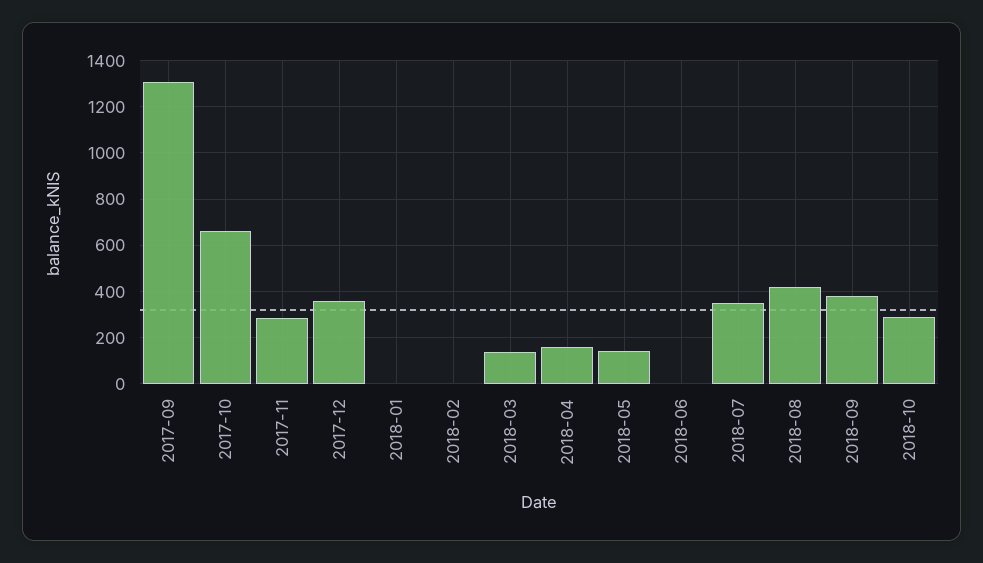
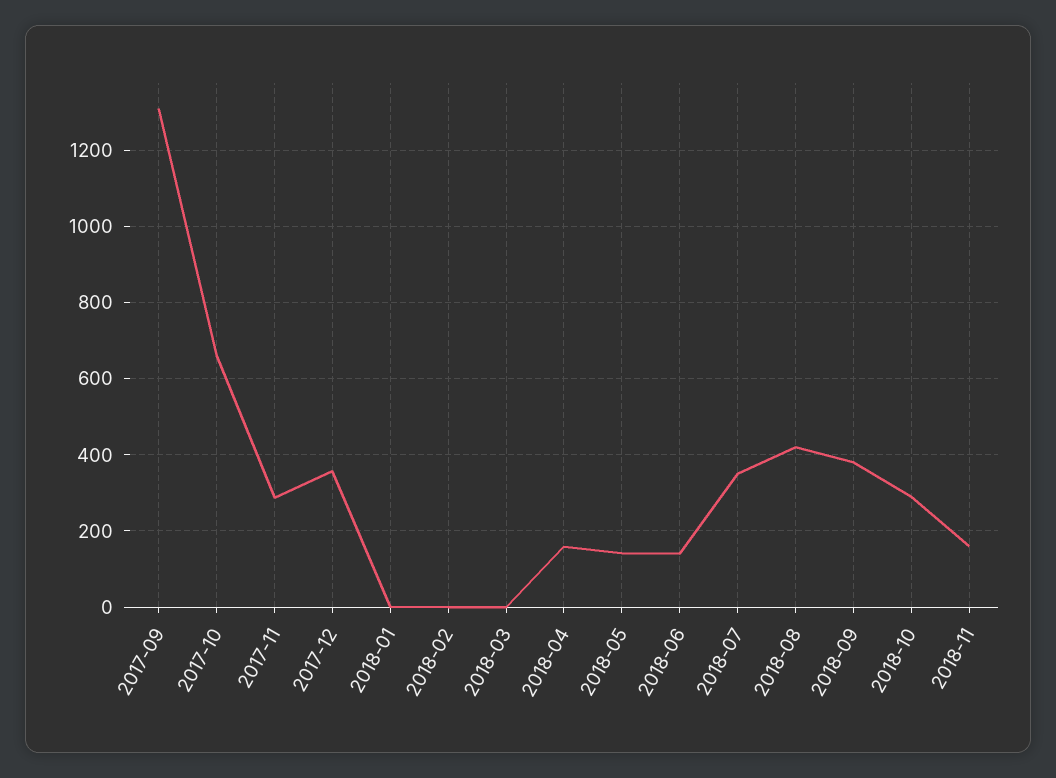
2018-03: 150 -> 0
2018-06: 0 -> 140
2018-11: none -> 160

